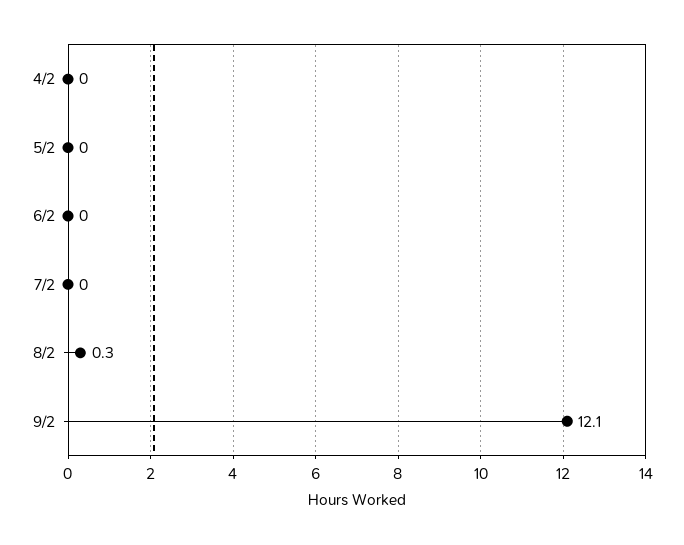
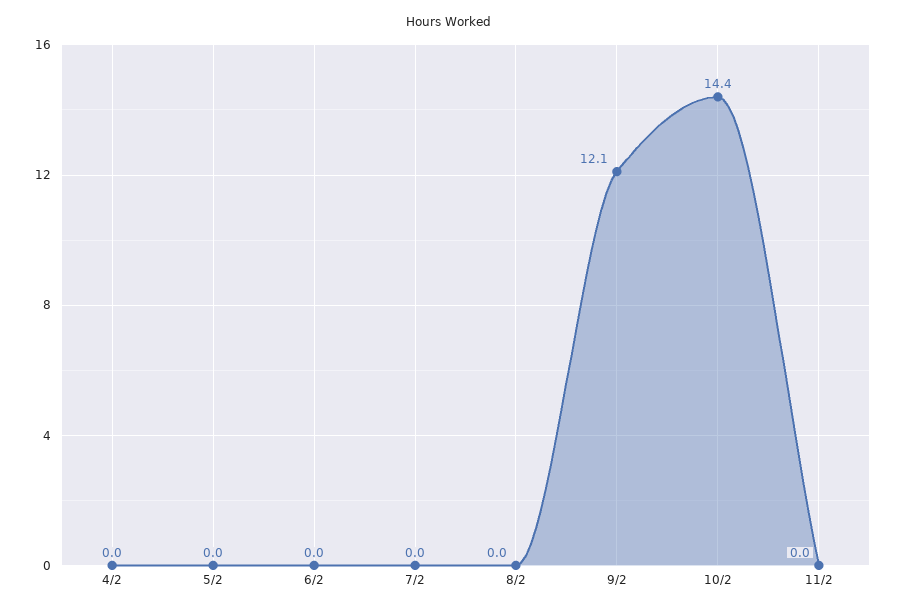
8/2: 0.3 -> 0
10/2: none -> 14.4
11/2: none -> 0

